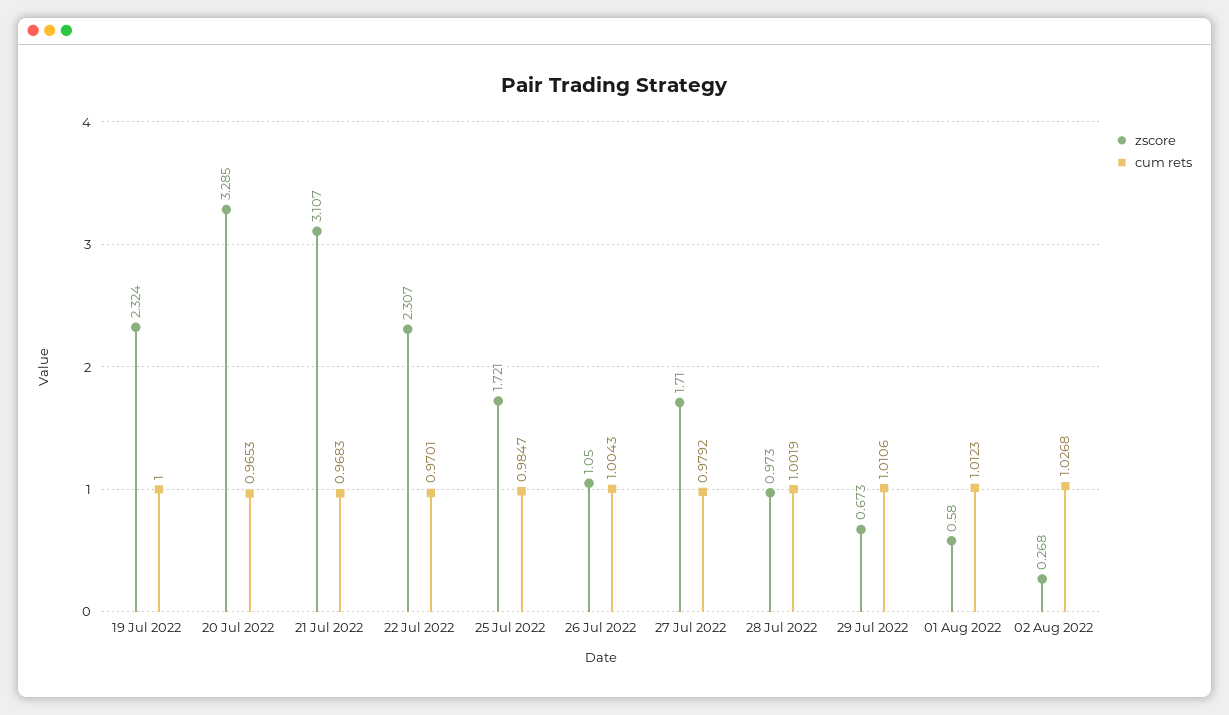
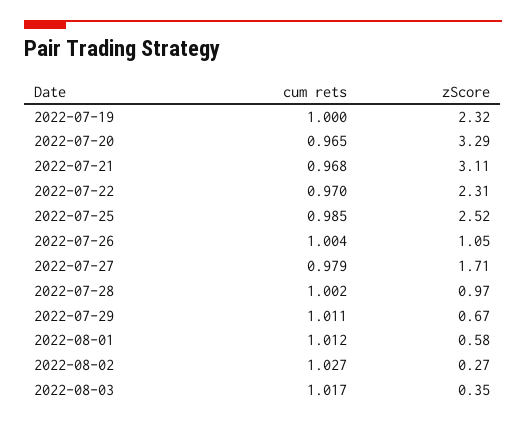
zscore, 25 Jul 2022: 1.721 -> 2.52
cum rets, 2022-08-03: none -> 1.017
zscore, 2022-08-03: none -> 0.35

